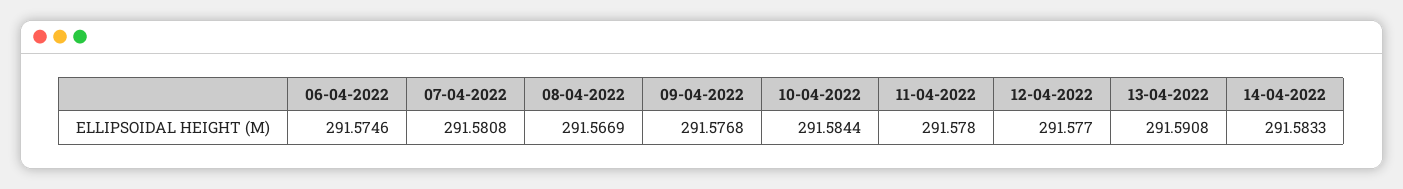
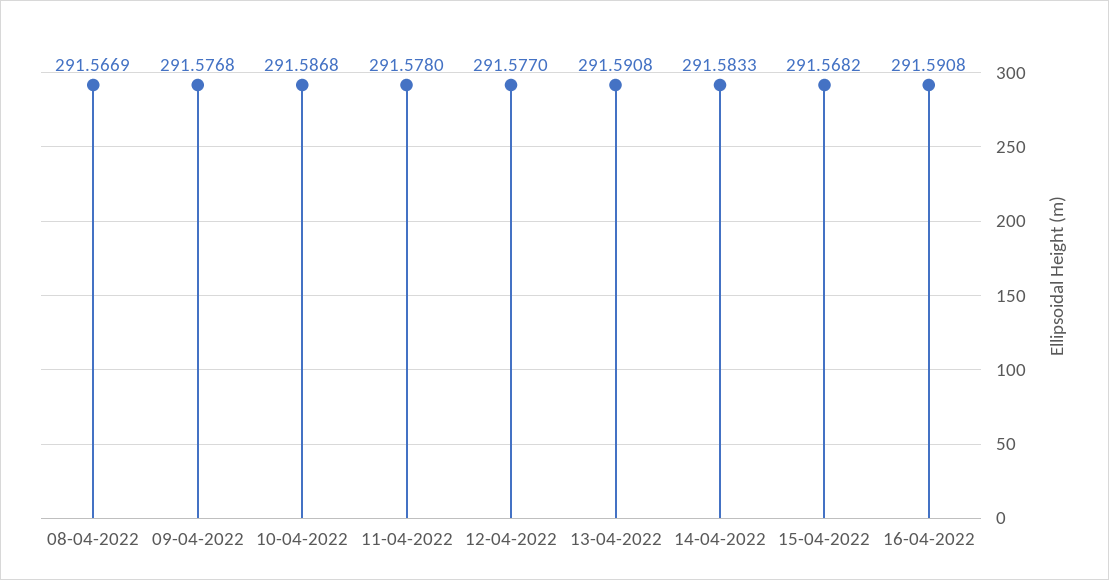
06-04-2022: 291.5746 -> none
07-04-2022: 291.5808 -> none
10-04-2022: 291.5844 -> 291.5868
15-04-2022: none -> 291.5682
16-04-2022: none -> 291.5908

